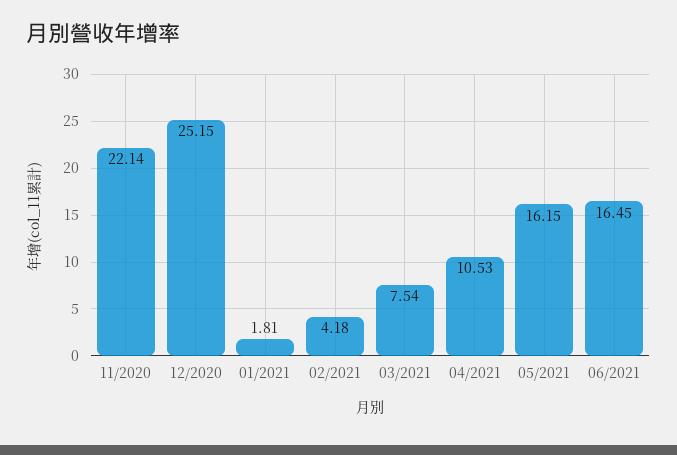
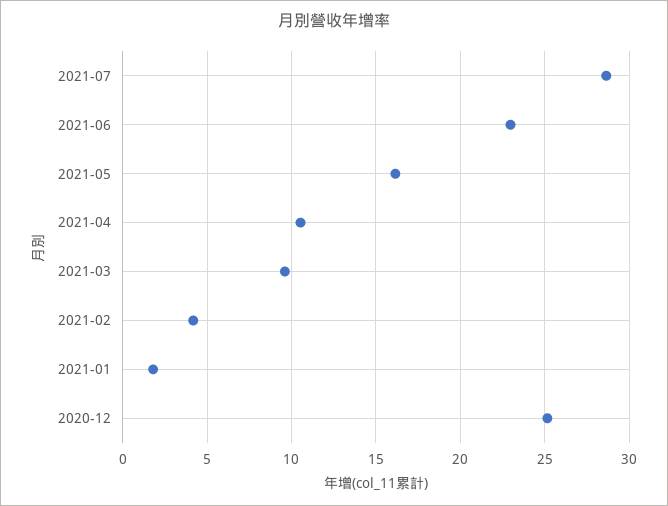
11/2020: 22.14 -> none
03/2021: 7.54 -> 9.5
06/2021: 16.45 -> 23
2021-07: none -> 28.5

